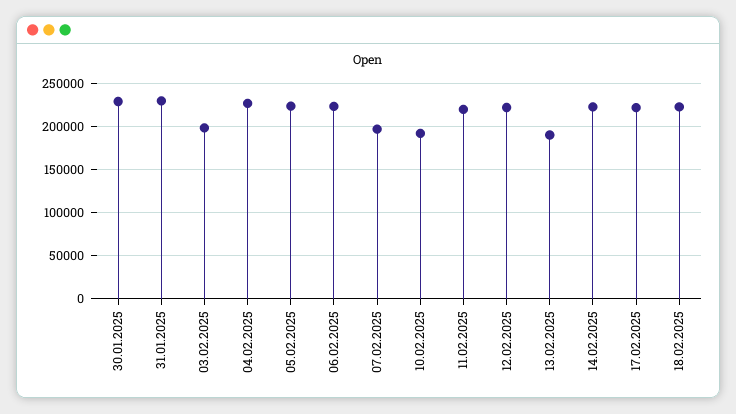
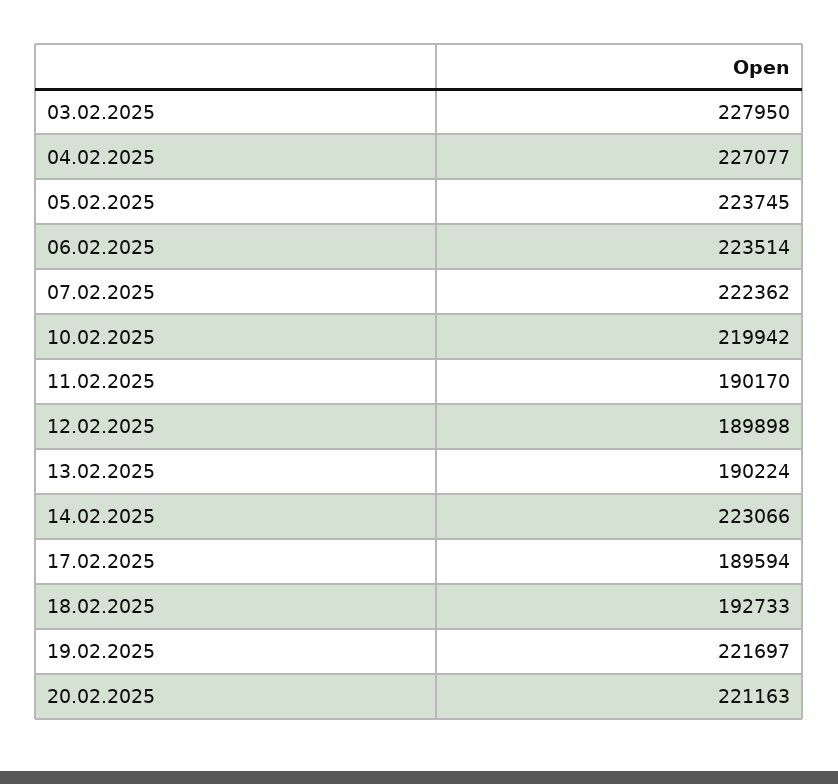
30.01.2025: 230000 -> none
31.01.2025: 230000 -> none
03.02.2025: 200000 -> 227950
07.02.2025: 200000 -> 222362
10.02.2025: 190000 -> 219942
11.02.2025: 220000 -> 190170
12.02.2025: 220000 -> 189898
17.02.2025: 220000 -> 189594
18.02.2025: 220000 -> 192733
19.02.2025: none -> 221697
20.02.2025: none -> 221163

